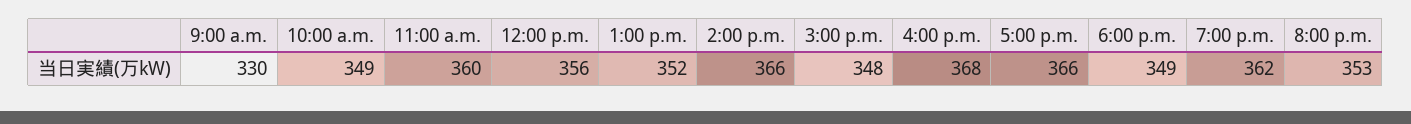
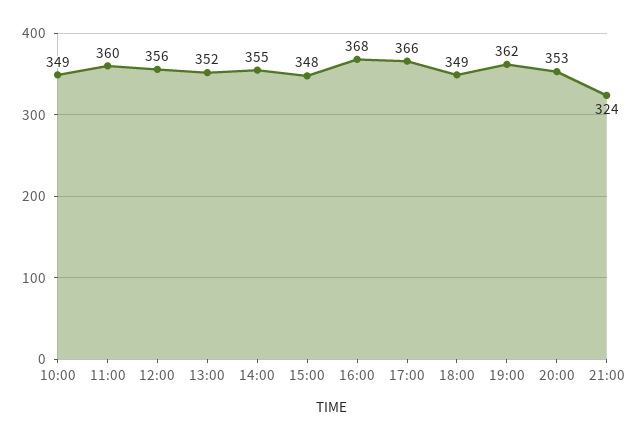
9:00 a.m.: 330 -> none
2:00 p.m.: 366 -> 355
21:00: none -> 324

